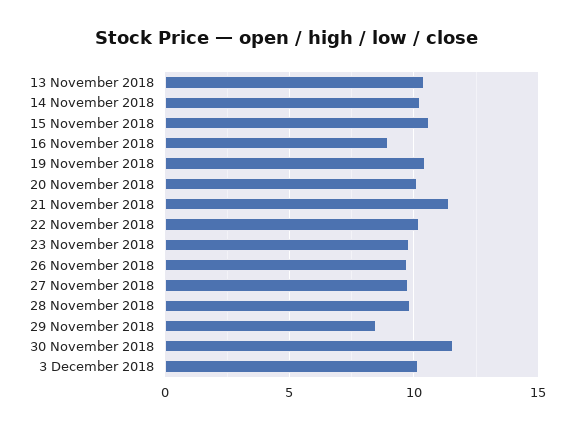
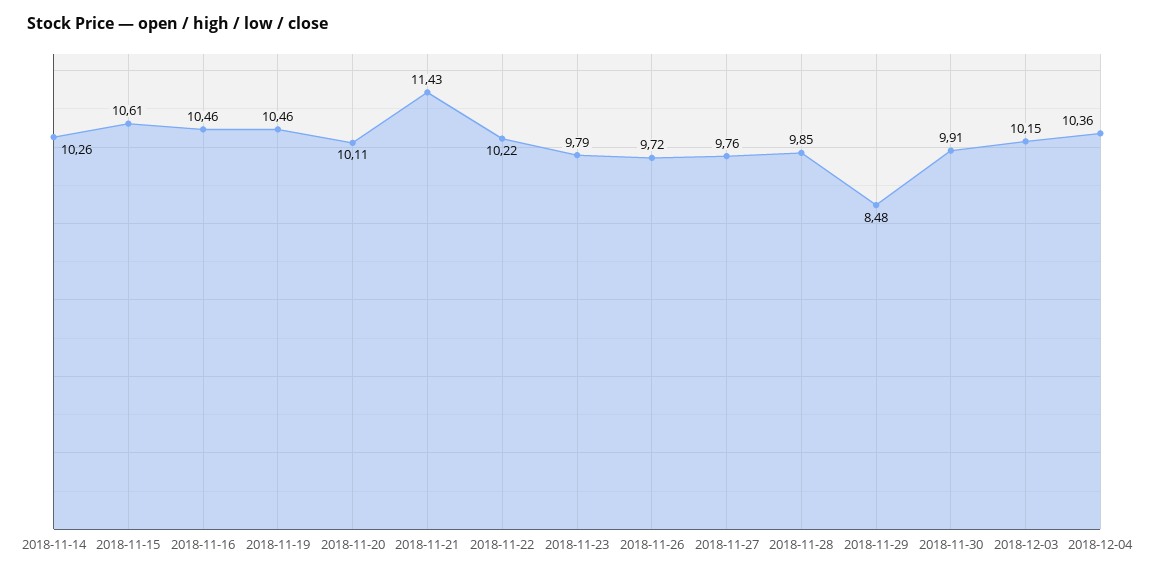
13 November 2018: 10.5 -> none
16 November 2018: 9 -> 10.46
30 November 2018: 11.5 -> 9.91
2018-12-04: none -> 10.36

